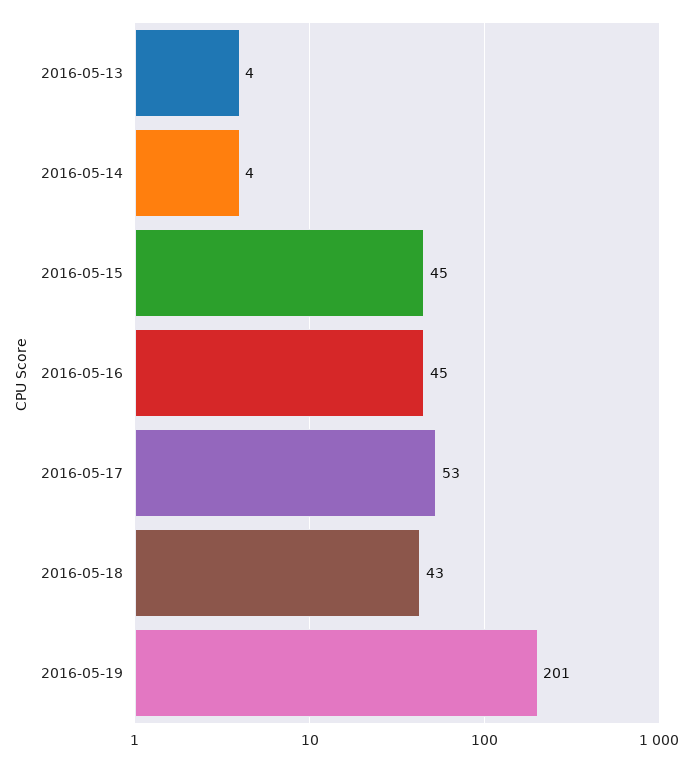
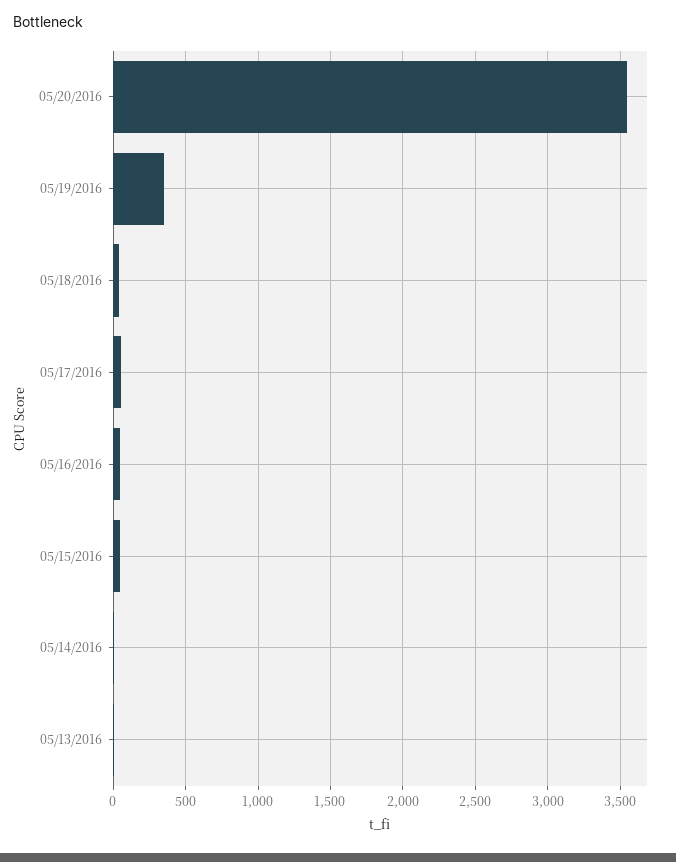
2016-05-19: 201 -> 350
05/20/2016: none -> 3550

